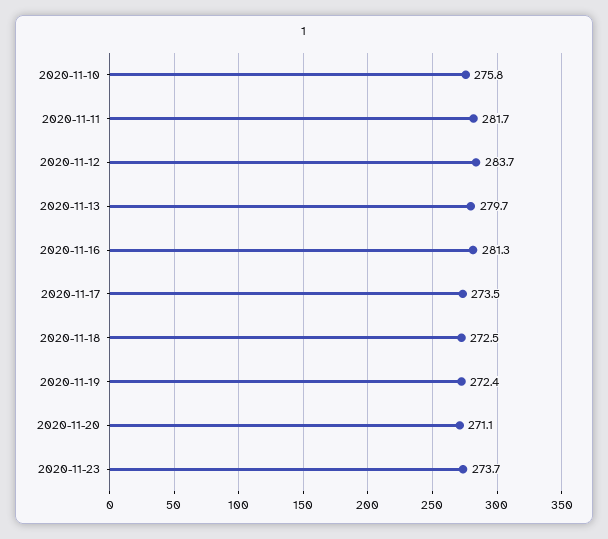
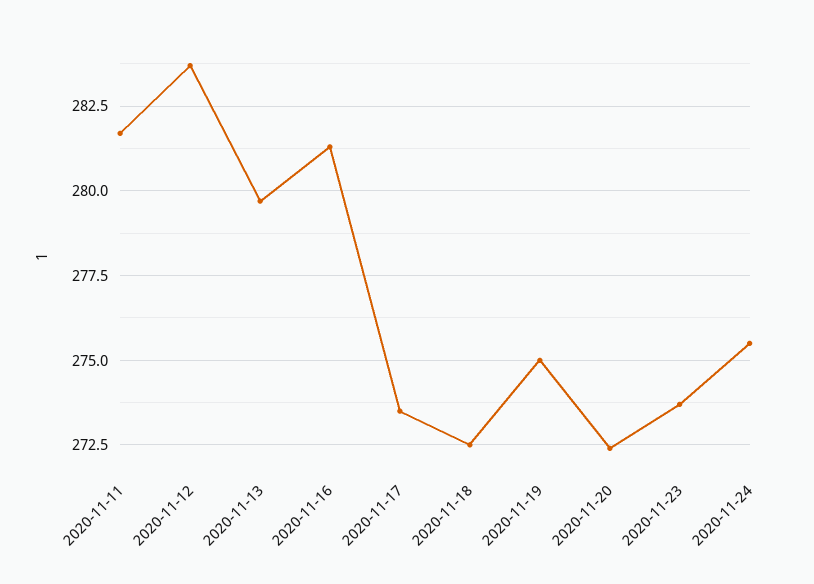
2020-11-10: 275.8 -> none
2020-11-19: 272.4 -> 275
2020-11-20: 271.1 -> 272.5
2020-11-24: none -> 275.5

